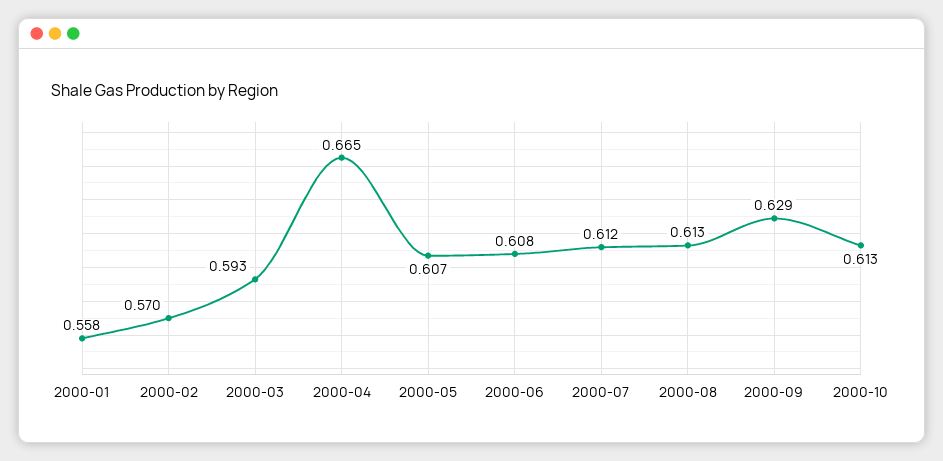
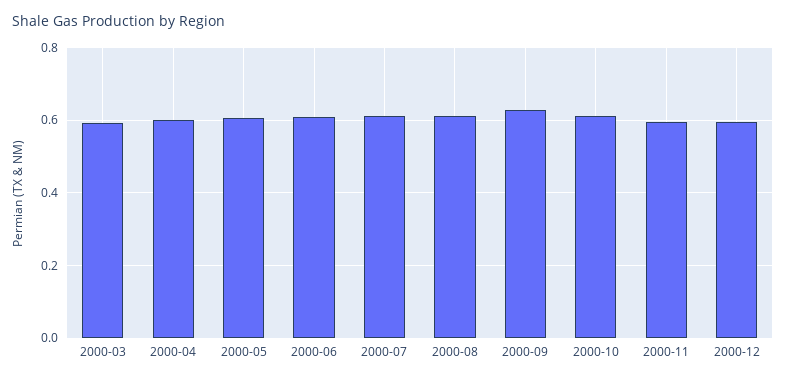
2000-01: 0.558 -> none
2000-02: 0.57 -> none
2000-04: 0.665 -> 0.6
2000-11: none -> 0.6
2000-12: none -> 0.6

